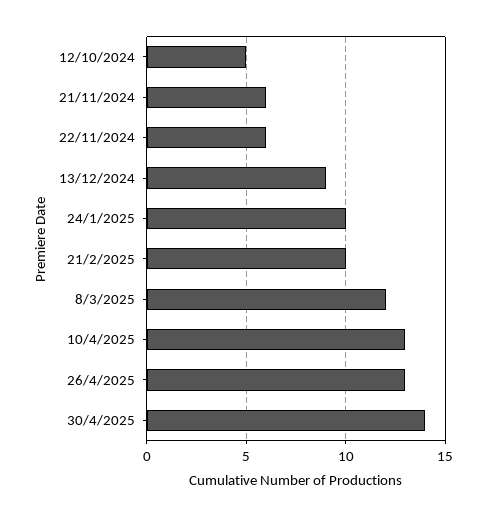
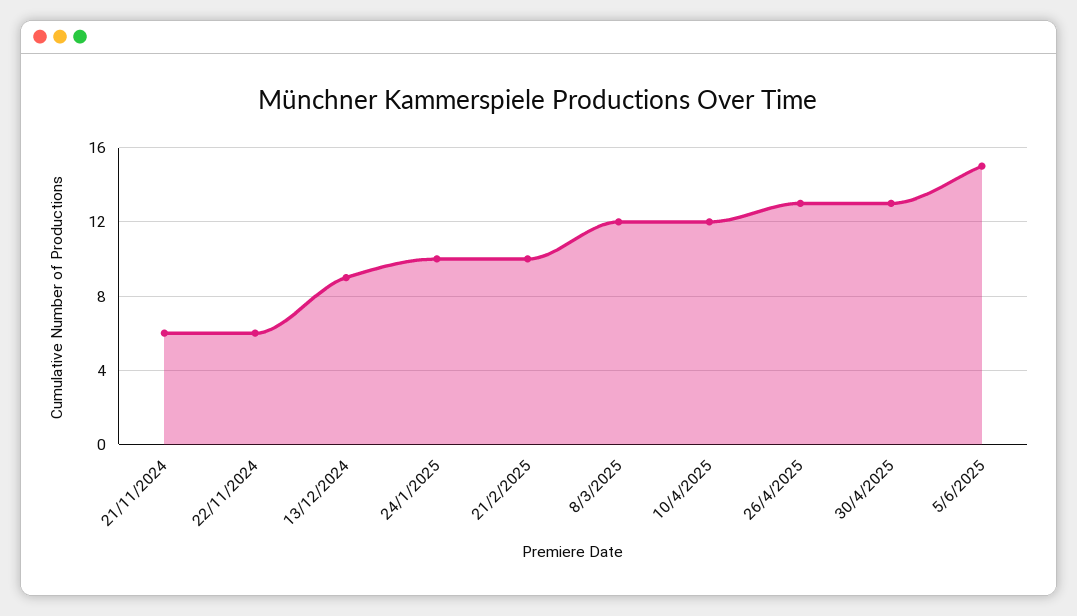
12/10/2024: 5 -> none
10/4/2025: 13 -> 12
30/4/2025: 14 -> 13
5/6/2025: none -> 15

